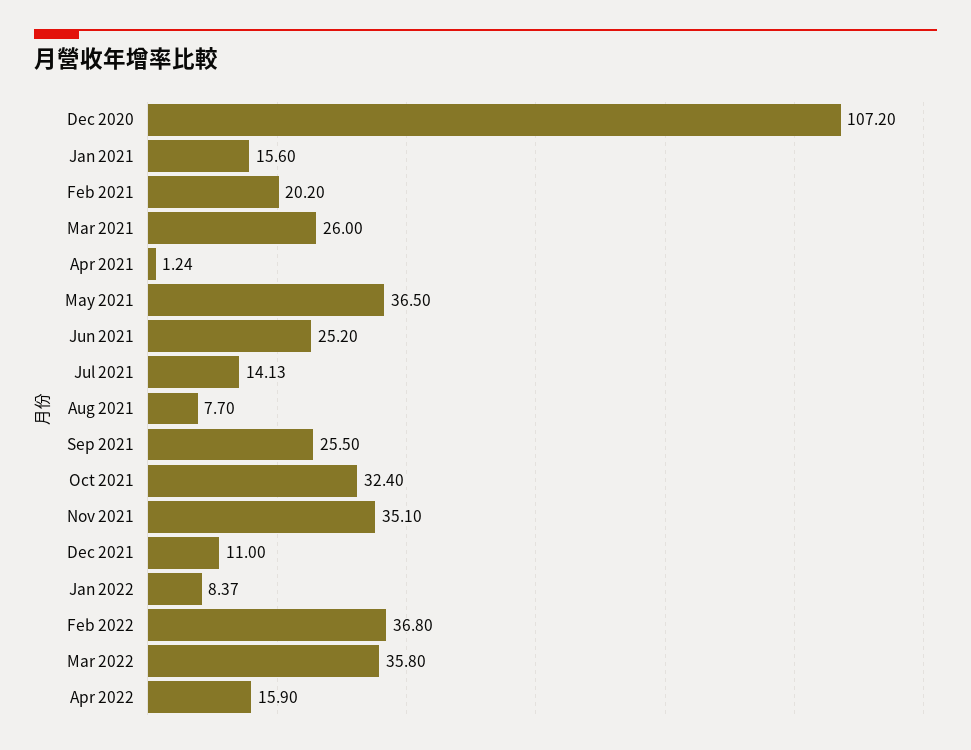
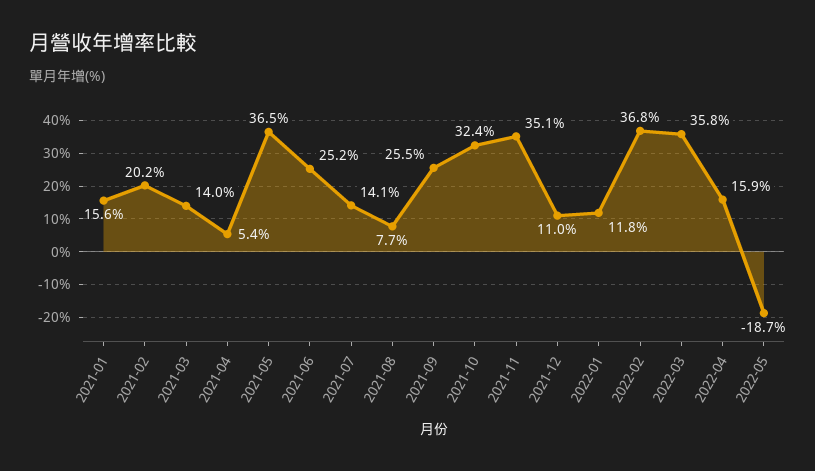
Dec 2020: 107.2 -> none
Mar 2021: 26 -> 14
Apr 2021: 1.24 -> 5.4
Jan 2022: 8.37 -> 11.8
2022-05: none -> -18.7

